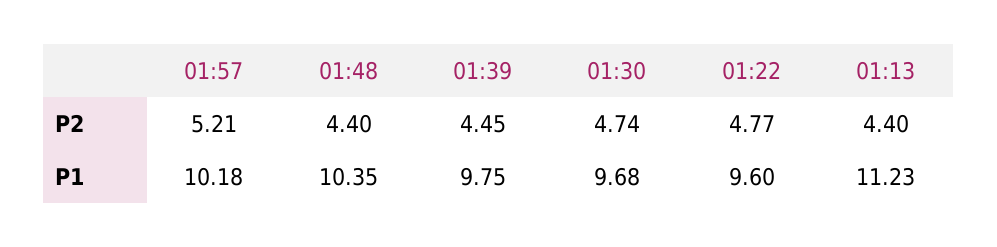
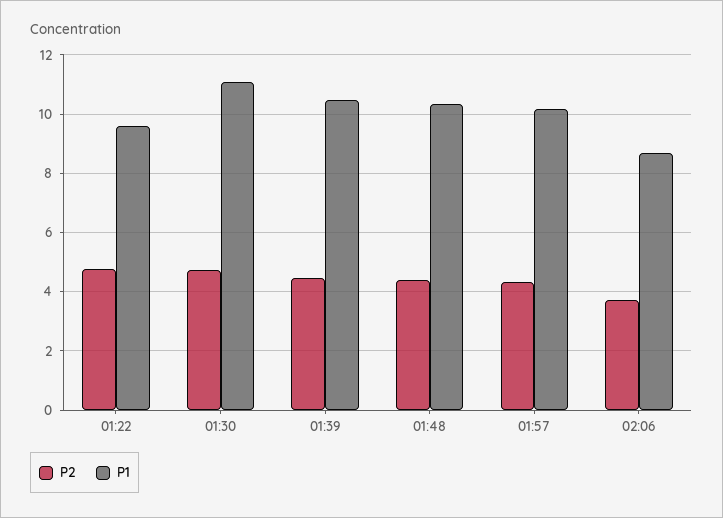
P2, 01:57: 5.21 -> 4.25
P2, 01:13: 4.4 -> none
P1, 01:39: 9.75 -> 10.5
P1, 01:30: 9.68 -> 11
P1, 01:13: 11.23 -> none
P2, 02:06: none -> 3.75
P1, 02:06: none -> 8.75

